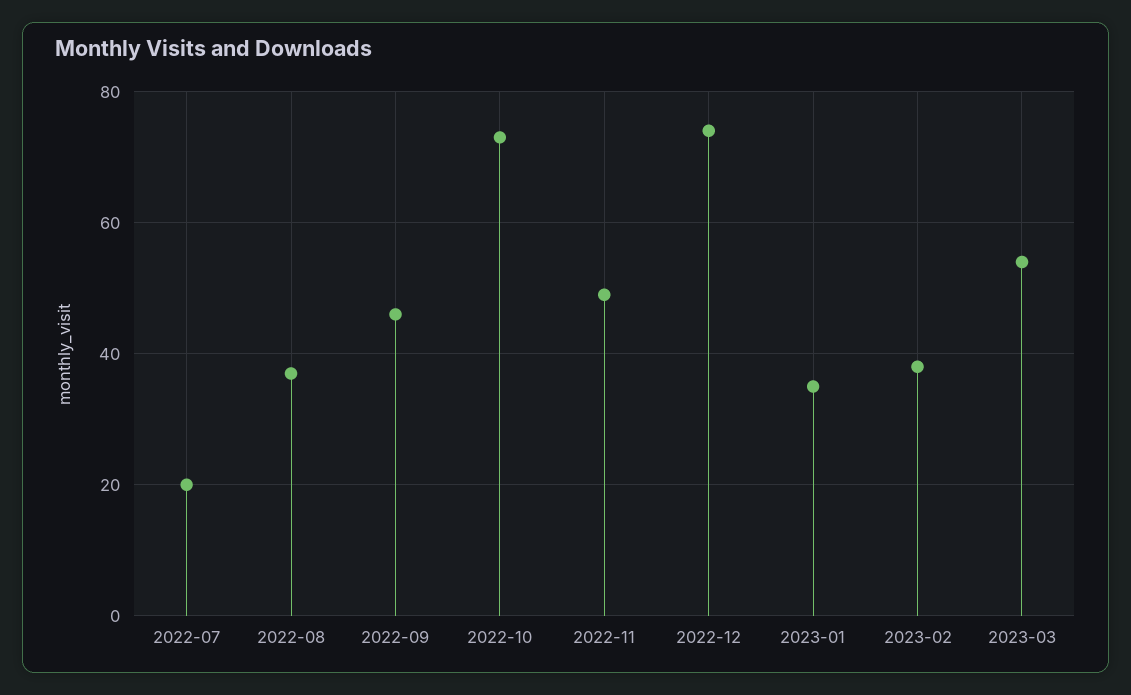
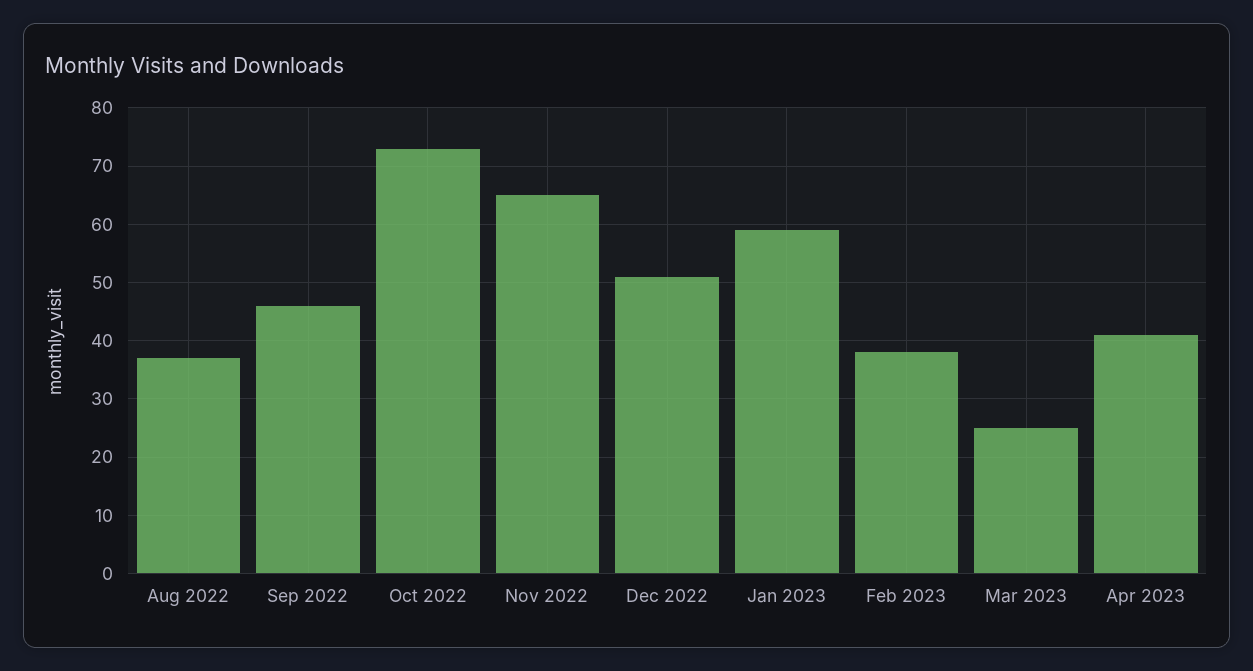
2022-07: 20 -> none
2022-11: 50 -> 65
2022-12: 75 -> 50
2023-01: 35 -> 60
2023-03: 55 -> 25
Apr 2023: none -> 40

